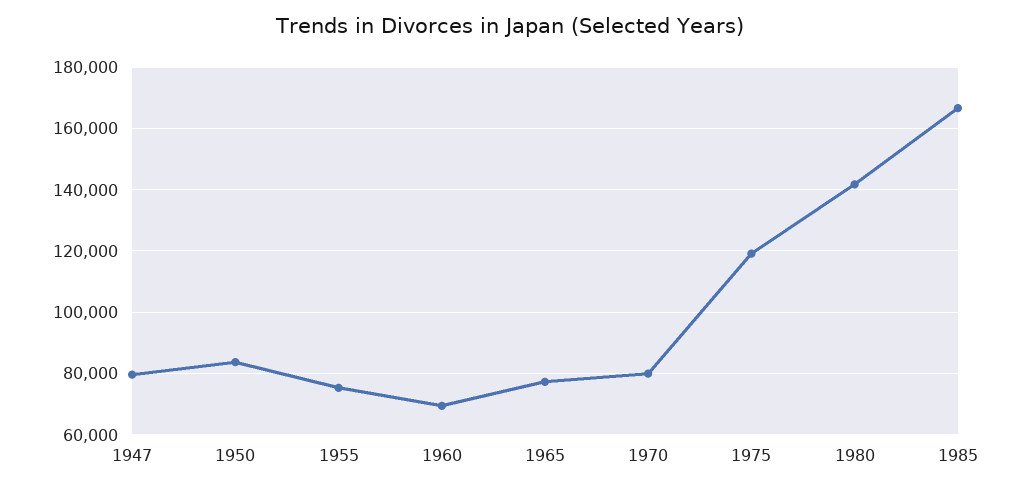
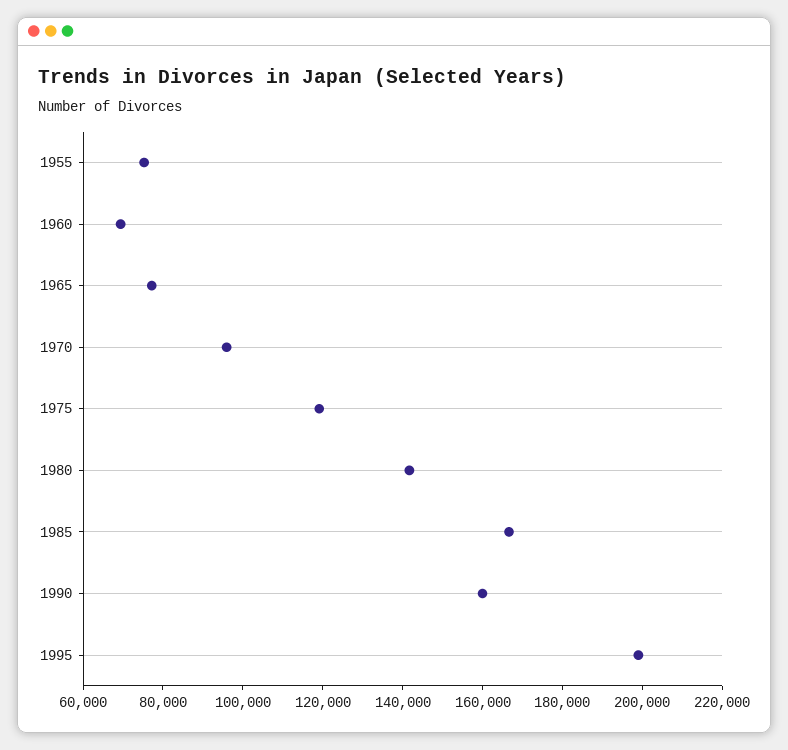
1947: 80000 -> none
1950: 84000 -> none
1970: 80000 -> 95000
1990: none -> 160000
1995: none -> 200000

